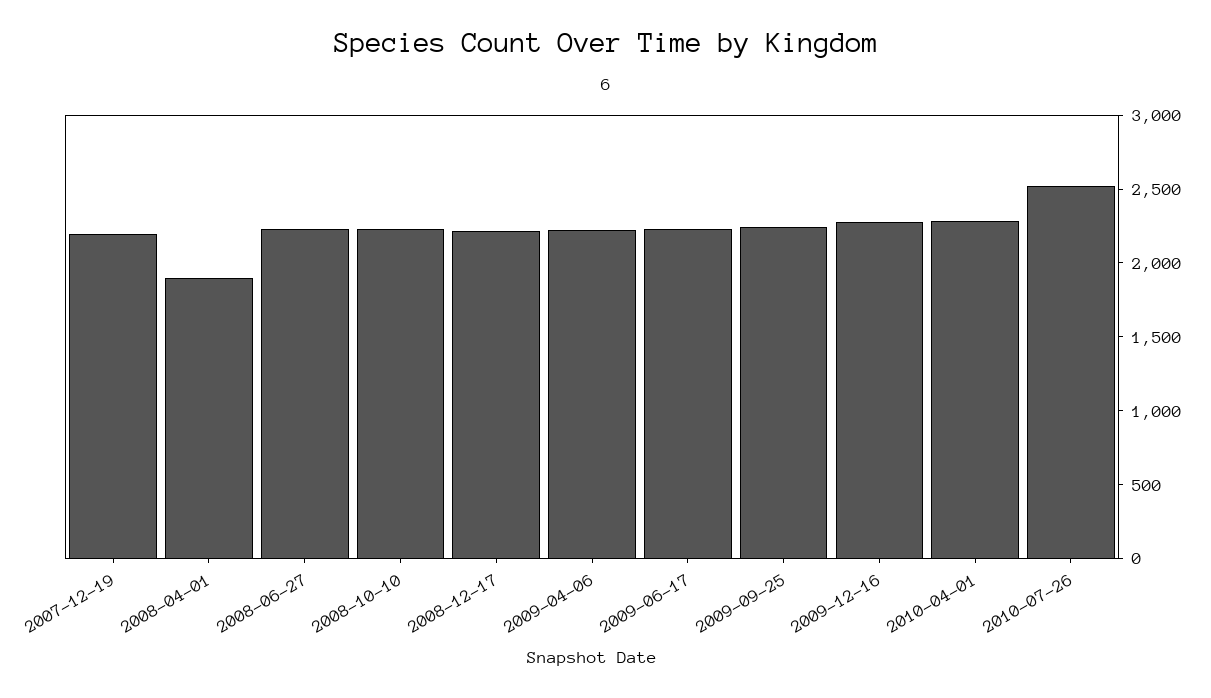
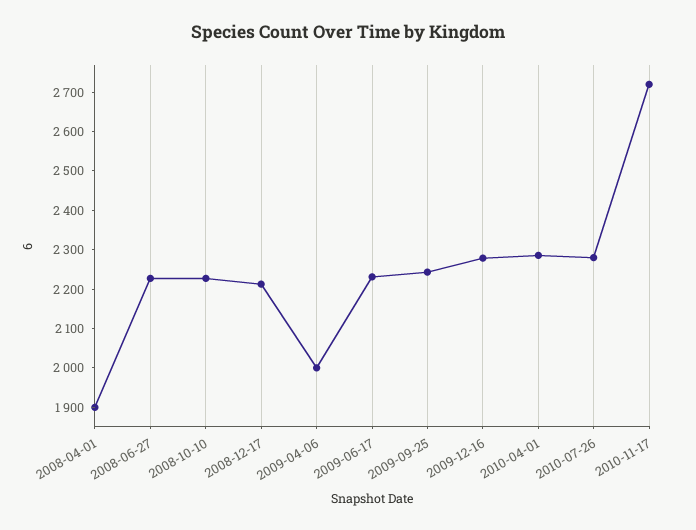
2007-12-19: 2200 -> none
2009-04-06: 2200 -> 2000
2010-07-26: 2500 -> 2275
2010-11-17: none -> 2725

